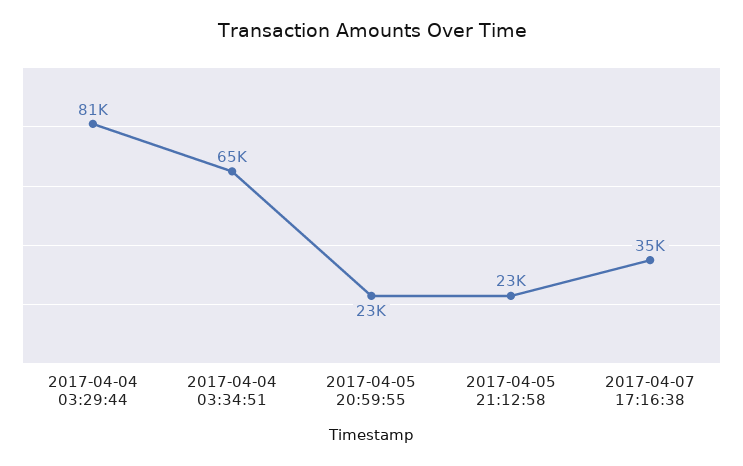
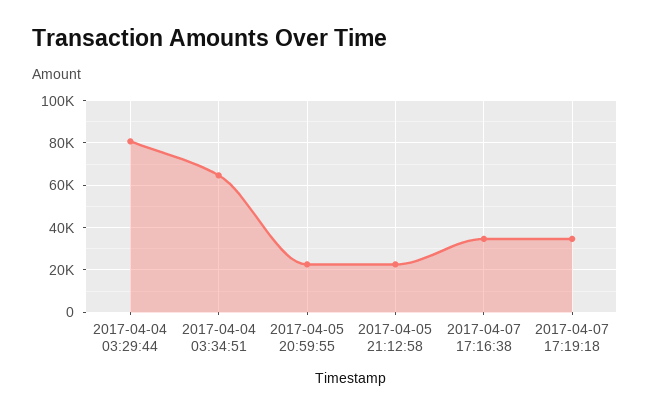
2017-04-07 17:19:18: none -> 35000

